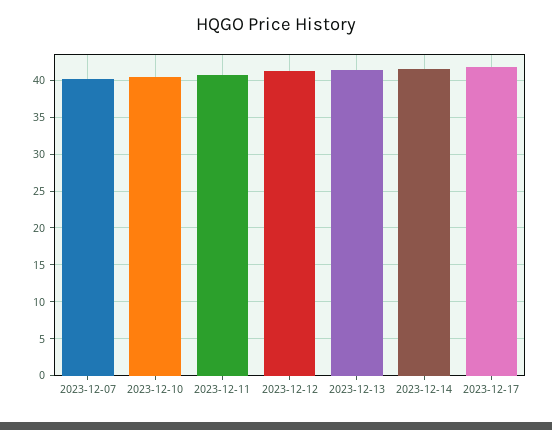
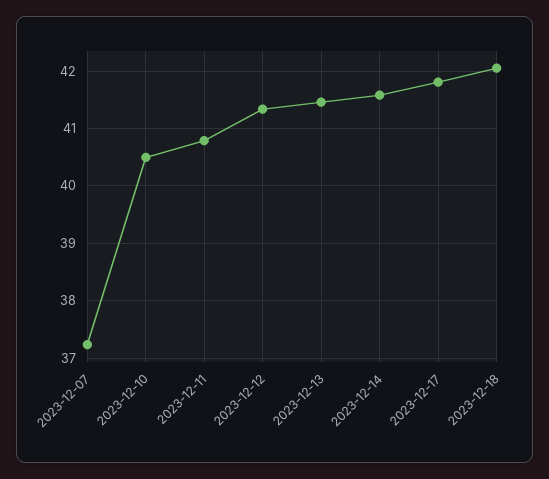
2023-12-07: 40 -> 37.2
2023-12-18: none -> 42

